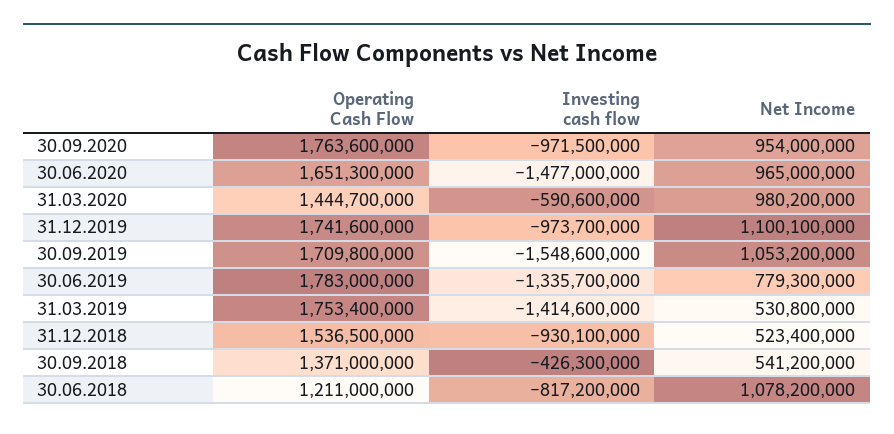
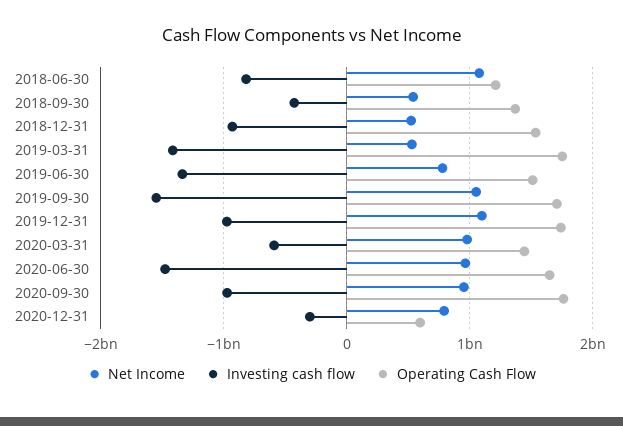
Operating Cash Flow, 30.06.2019: 1783000000 -> 1500000000
Net Income, 2020-12-31: none -> 800000000
Investing cash flow, 2020-12-31: none -> -300000000
Operating Cash Flow, 2020-12-31: none -> 600000000

